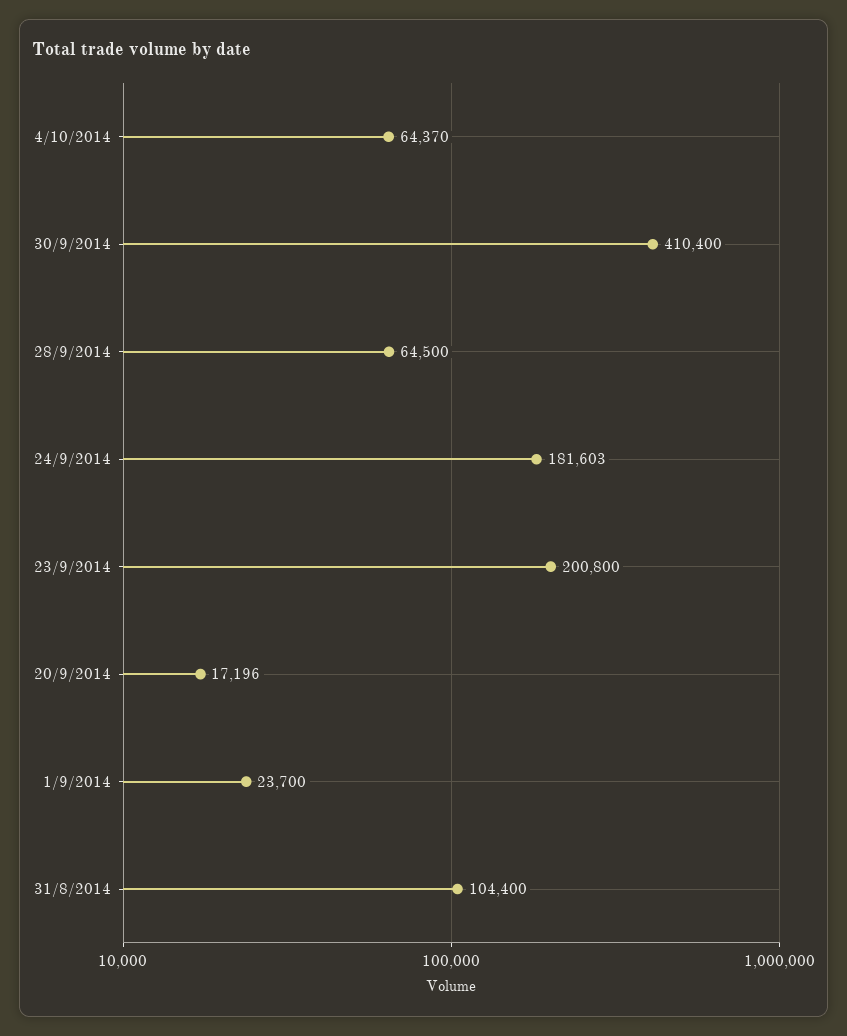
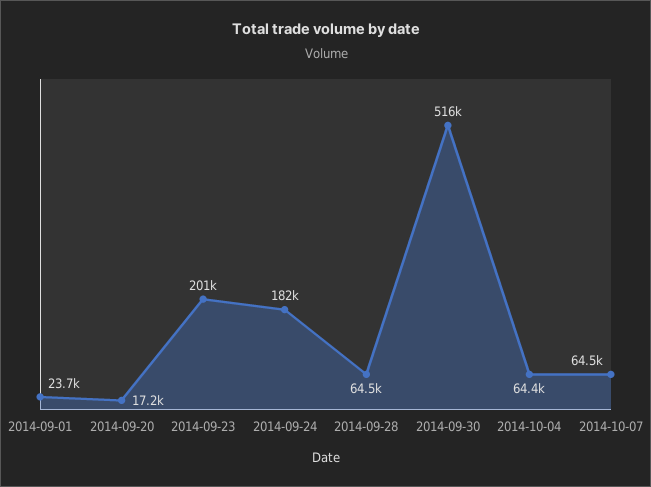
30/9/2014: 410400 -> 516000
31/8/2014: 104400 -> none
2014-10-07: none -> 64500

